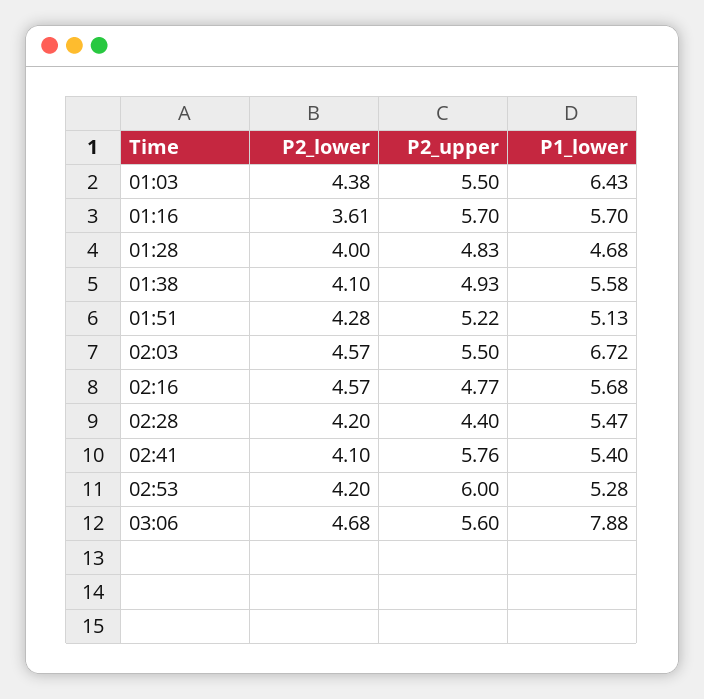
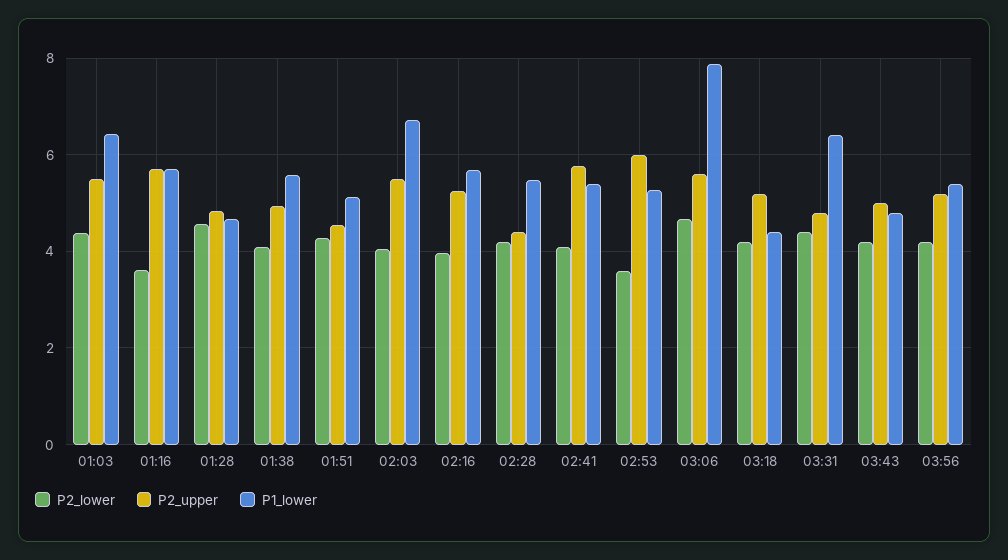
P2_lower, 01:28: 4 -> 4.6
P2_upper, 01:51: 5.22 -> 4.6
P2_lower, 02:03: 4.57 -> 4
P2_lower, 02:16: 4.57 -> 4
P2_upper, 02:16: 4.77 -> 5.2
P2_lower, 02:53: 4.2 -> 3.6
P2_lower, 03:18: none -> 4.2
P2_upper, 03:18: none -> 5.2
P1_lower, 03:18: none -> 4.4
P2_lower, 03:31: none -> 4.4
P2_upper, 03:31: none -> 4.8
P1_lower, 03:31: none -> 6.4
P2_lower, 03:43: none -> 4.2
P2_upper, 03:43: none -> 5
P1_lower, 03:43: none -> 4.8
P2_lower, 03:56: none -> 4.2
P2_upper, 03:56: none -> 5.2
P1_lower, 03:56: none -> 5.4

